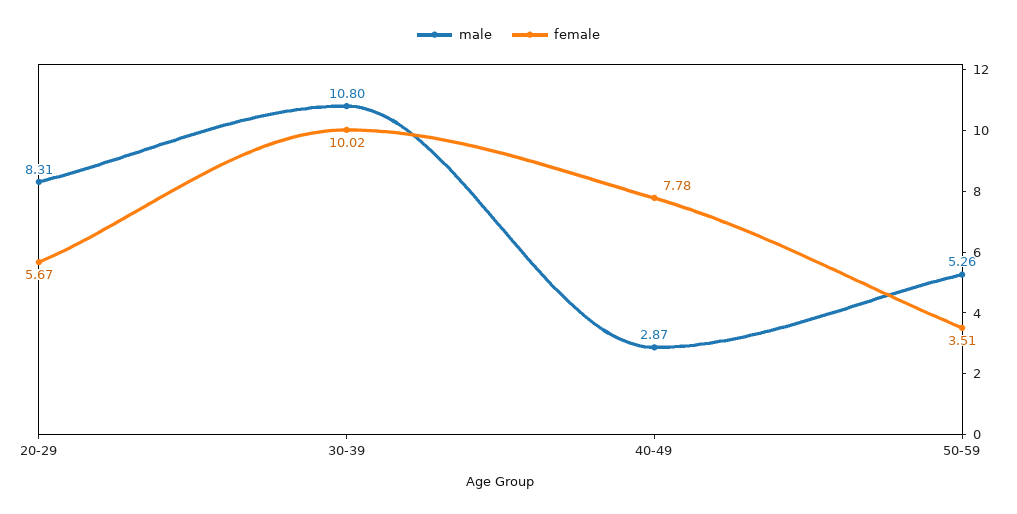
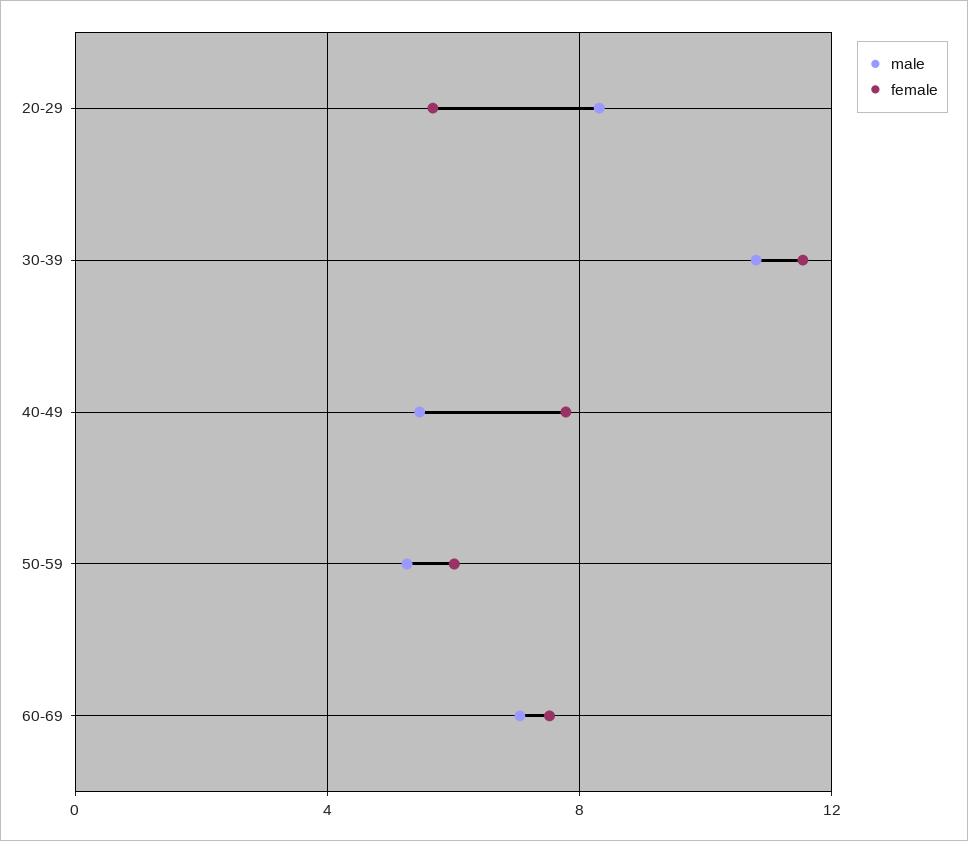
female, 30-39: 10.02 -> 11.5
male, 40-49: 2.87 -> 5.5
female, 50-59: 3.51 -> 6
male, 60-69: none -> 7
female, 60-69: none -> 7.5

